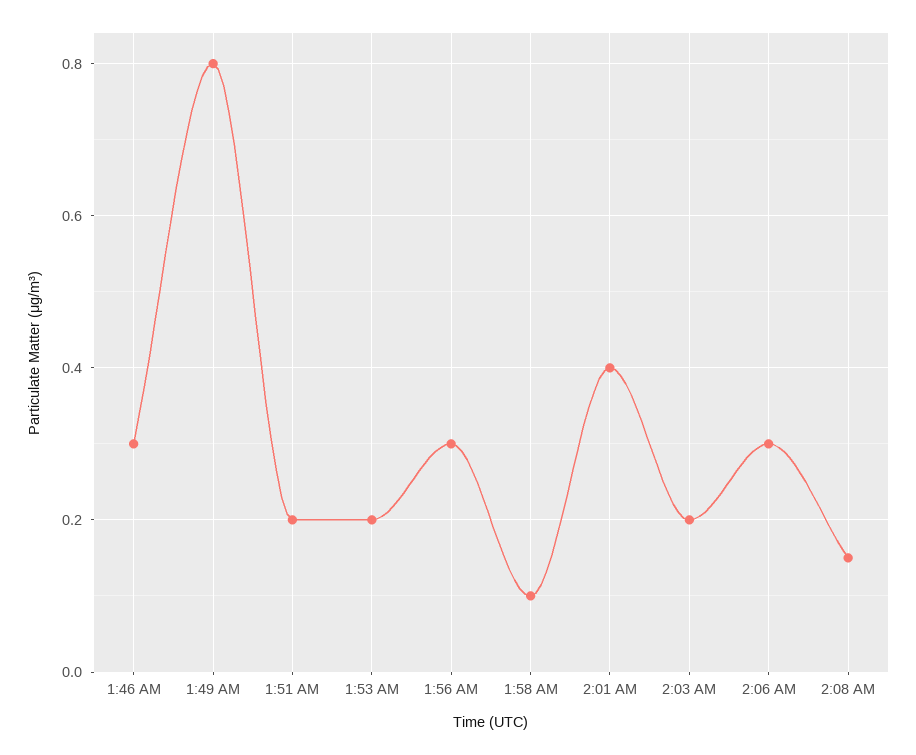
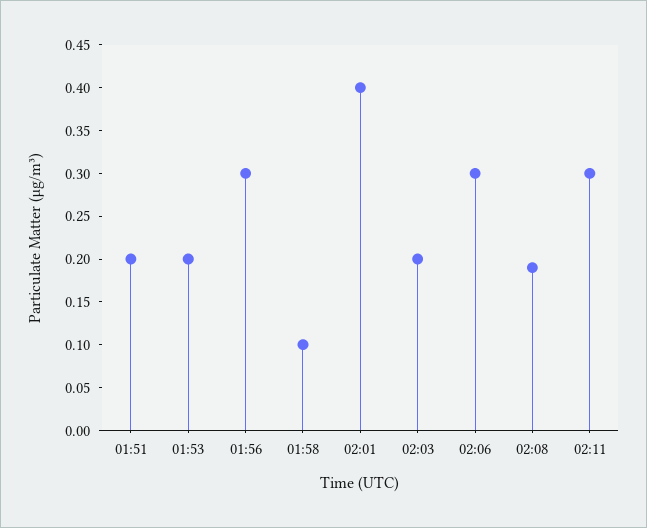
1:46 AM: 0.3 -> none
1:49 AM: 0.8 -> none
2:08 AM: 0.15 -> 0.19
02:11: none -> 0.3

